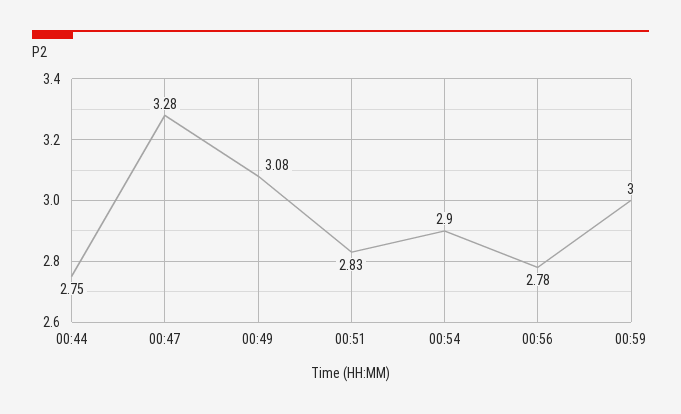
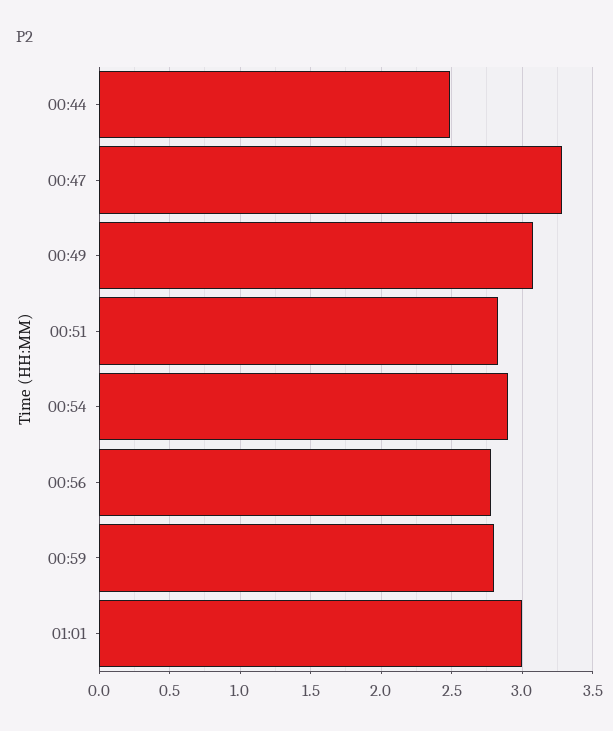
00:44: 2.75 -> 2.5
00:59: 3 -> 2.8
01:01: none -> 3

